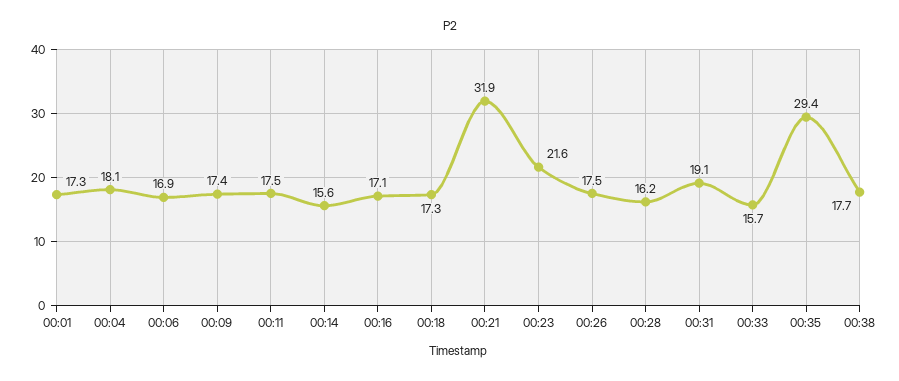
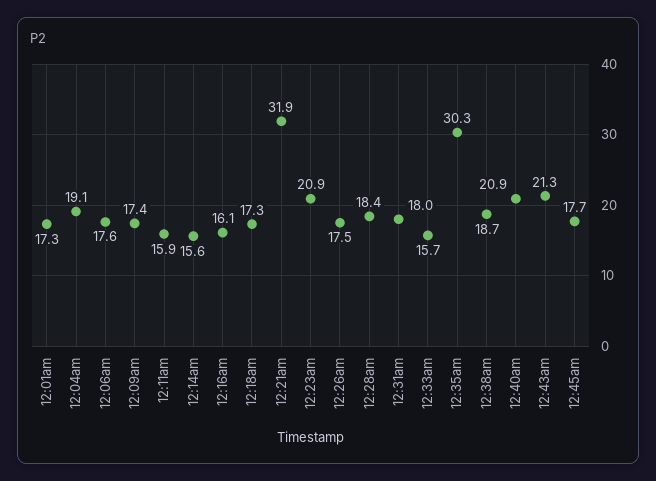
00:04: 18.1 -> 19.1
00:06: 16.9 -> 17.6
00:11: 17.5 -> 15.9
00:16: 17.1 -> 16.1
00:23: 21.6 -> 20.9
00:28: 16.2 -> 18.4
00:31: 19.1 -> 18
00:35: 29.4 -> 30.3
00:38: 17.7 -> 18.7
12:40am: none -> 20.9
12:43am: none -> 21.3
12:45am: none -> 17.7

